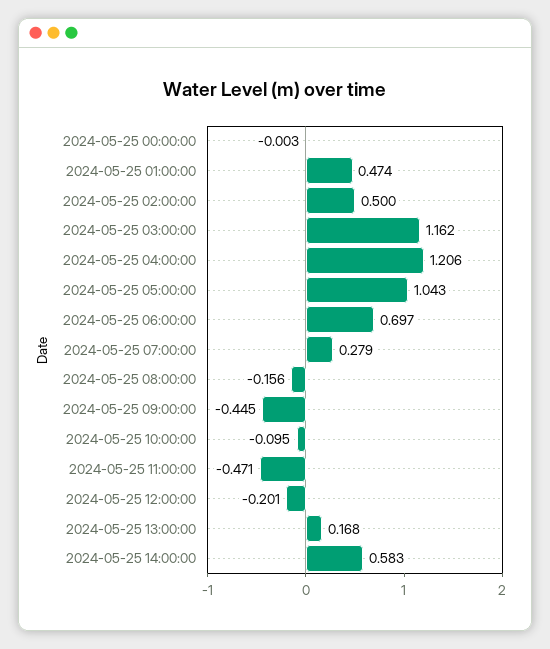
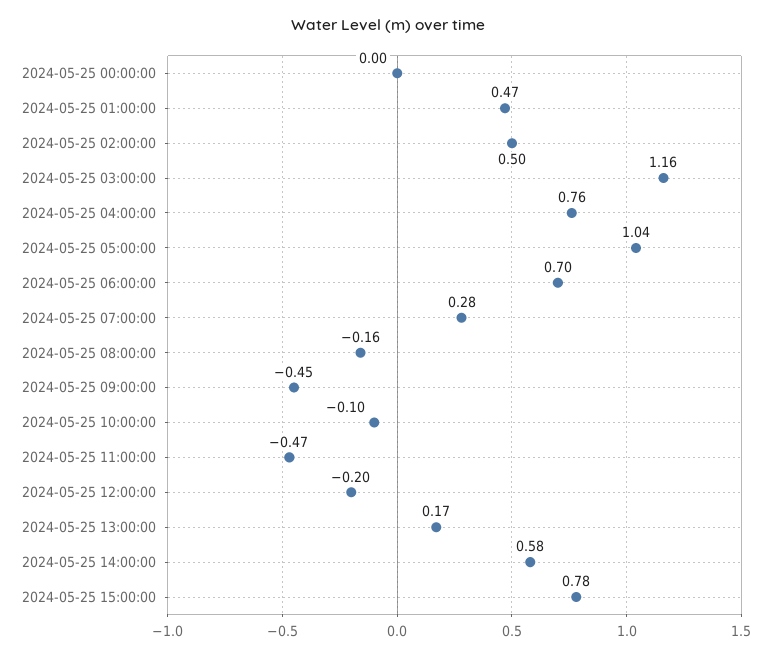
2024-05-25 04:00:00: 1.206 -> 0.76
2024-05-25 15:00:00: none -> 0.78

